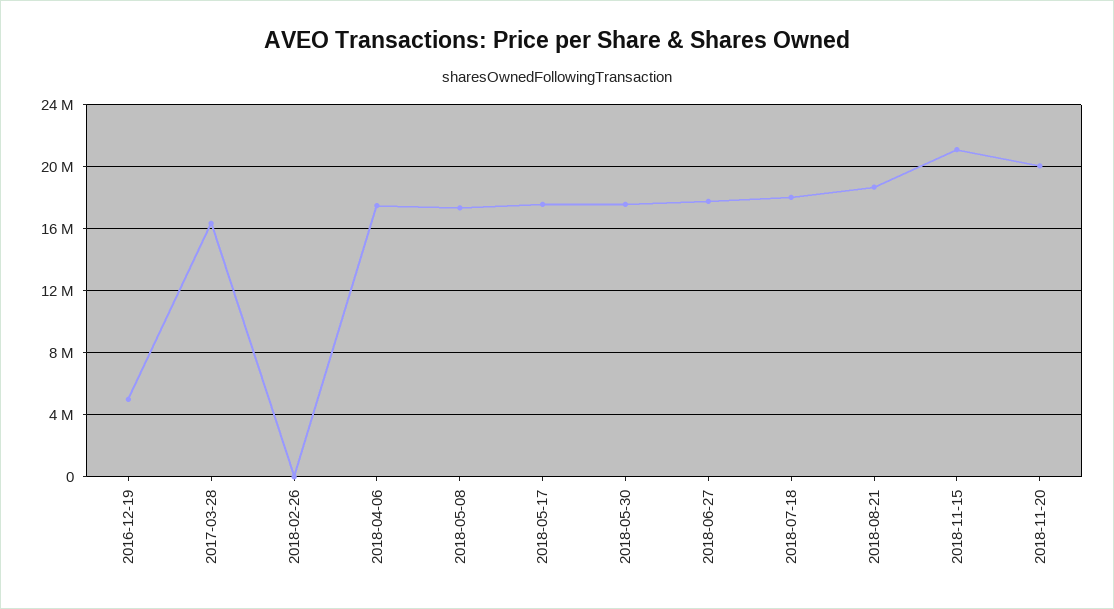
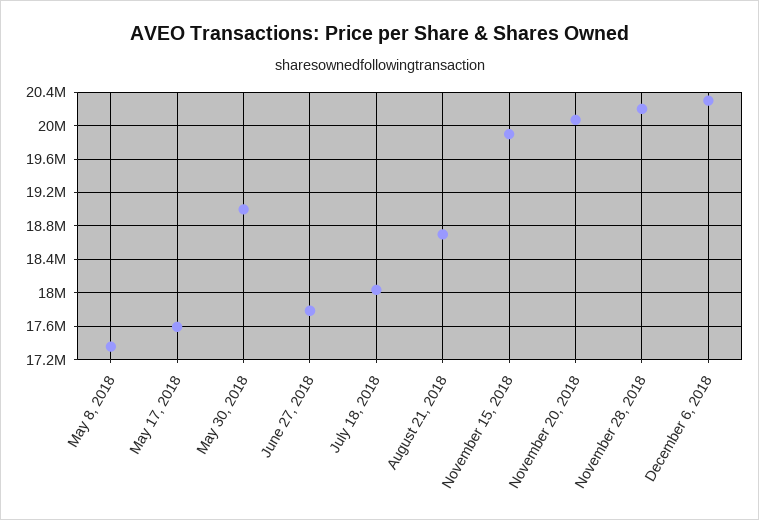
2016-12-19: 5000000 -> none
2017-03-28: 16500000 -> none
2018-02-26: 0 -> none
2018-04-06: 17500000 -> none
2018-05-30: 17500000 -> 19000000
2018-11-15: 21000000 -> 19900000
November 28, 2018: none -> 20200000
December 6, 2018: none -> 20300000

